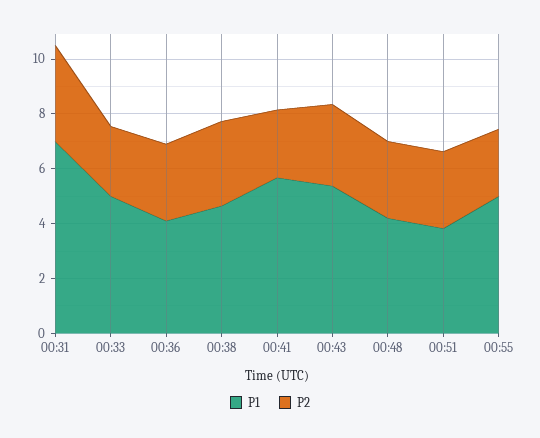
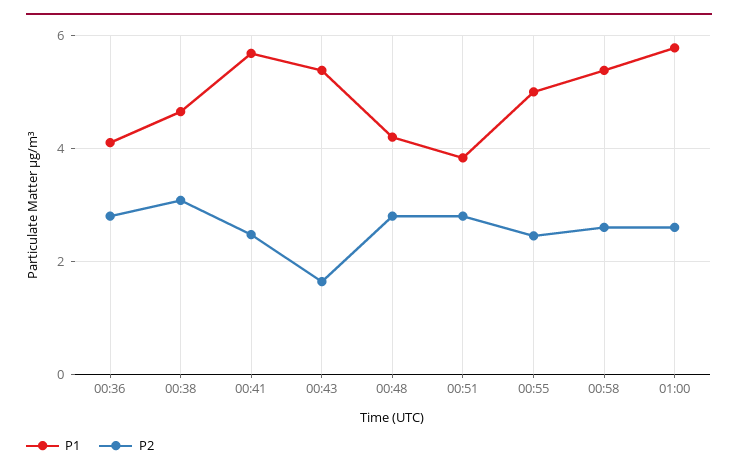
P1, 00:31: 7 -> none
P2, 00:31: 3.5 -> none
P1, 00:33: 5 -> none
P2, 00:33: 2.5 -> none
P2, 00:43: 3 -> 1.6
P1, 00:58: none -> 5.4
P2, 00:58: none -> 2.6
P1, 01:00: none -> 5.8
P2, 01:00: none -> 2.6

